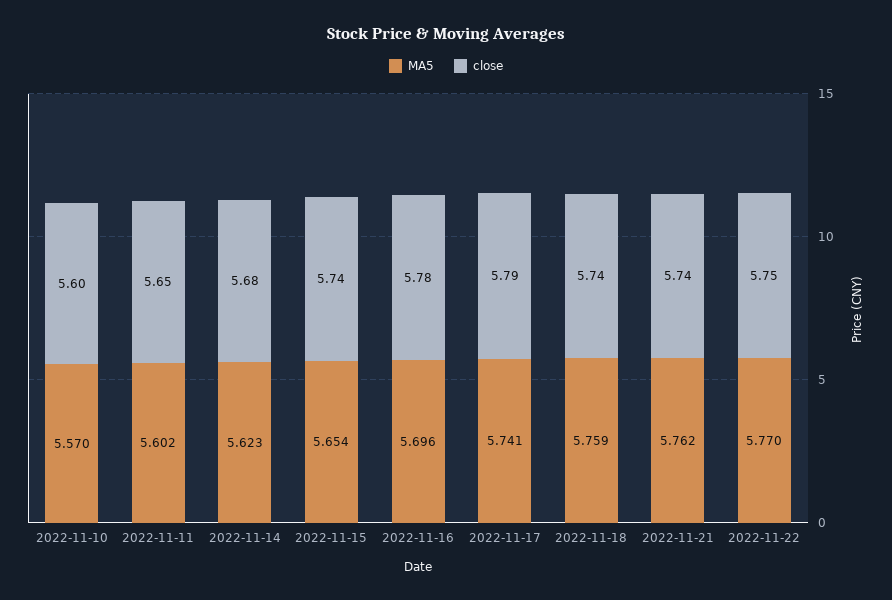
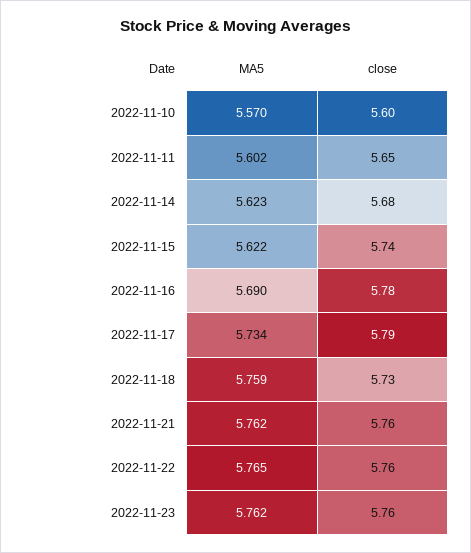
MA5, 2022-11-15: 5.654 -> 5.622
MA5, 2022-11-16: 5.696 -> 5.69
MA5, 2022-11-17: 5.741 -> 5.734
close, 2022-11-18: 5.74 -> 5.73
close, 2022-11-21: 5.74 -> 5.76
MA5, 2022-11-22: 5.77 -> 5.765
close, 2022-11-22: 5.75 -> 5.76
MA5, 2022-11-23: none -> 5.762
close, 2022-11-23: none -> 5.76

